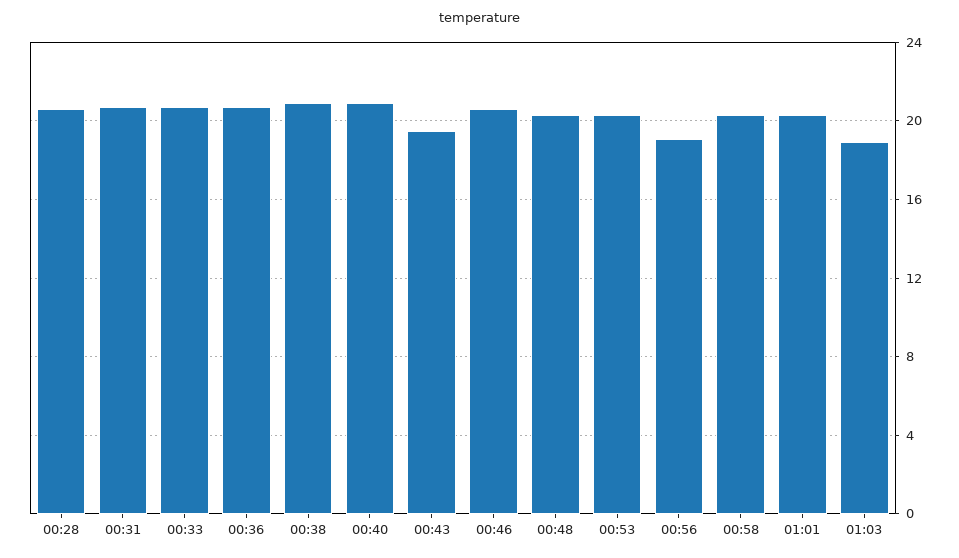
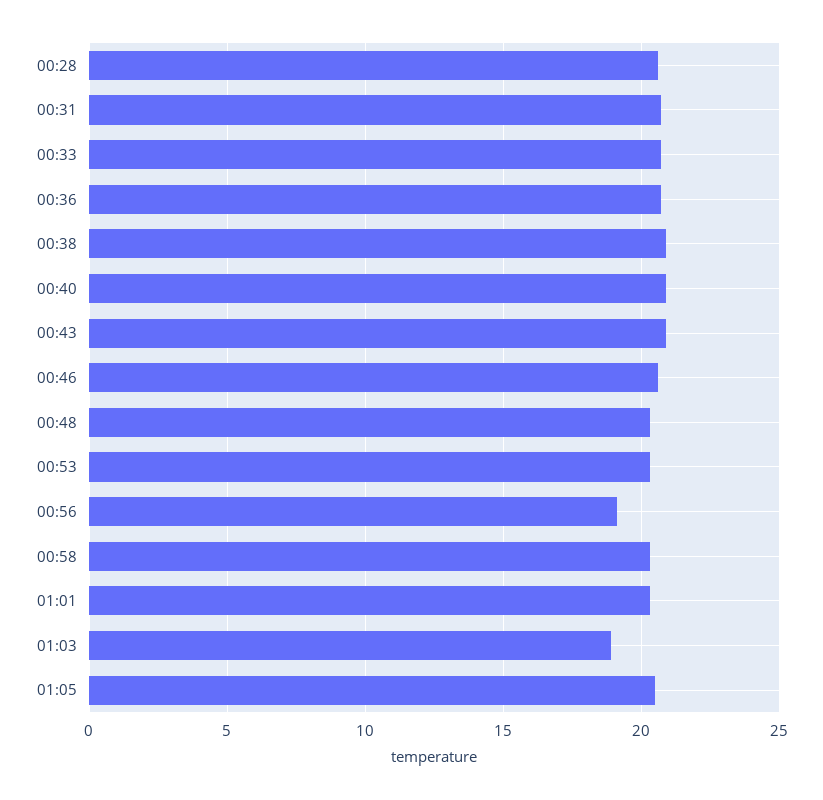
00:43: 19.5 -> 21
01:05: none -> 20.5

